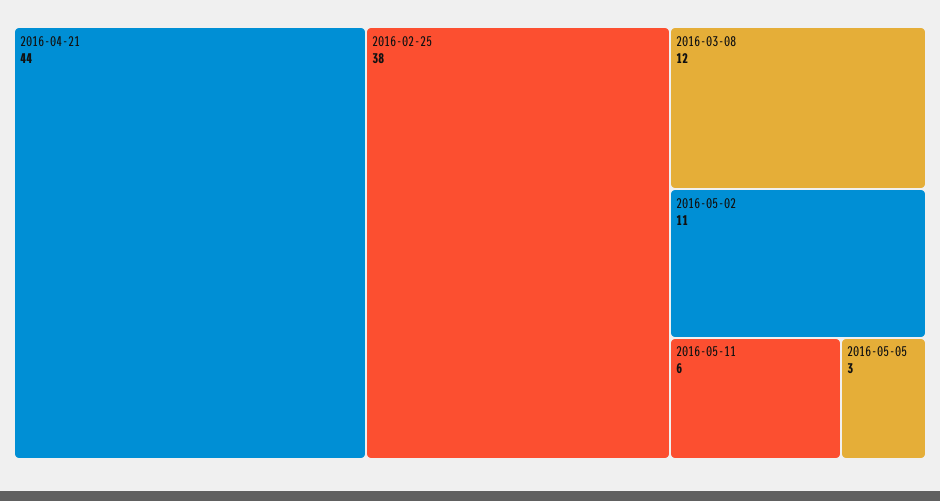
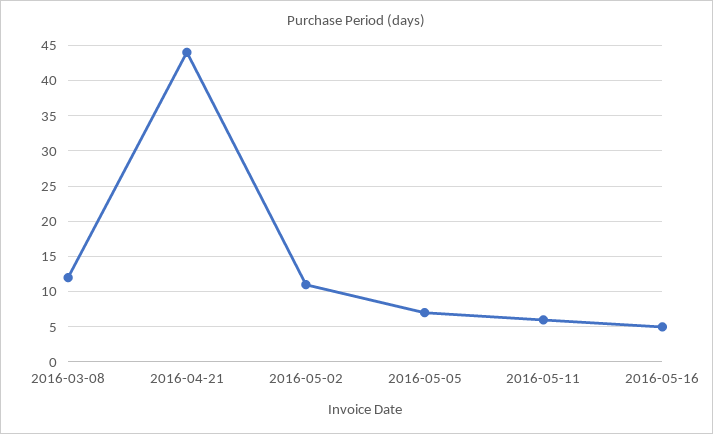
2016-02-25: 38 -> none
2016-05-05: 3 -> 7
2016-05-16: none -> 5

